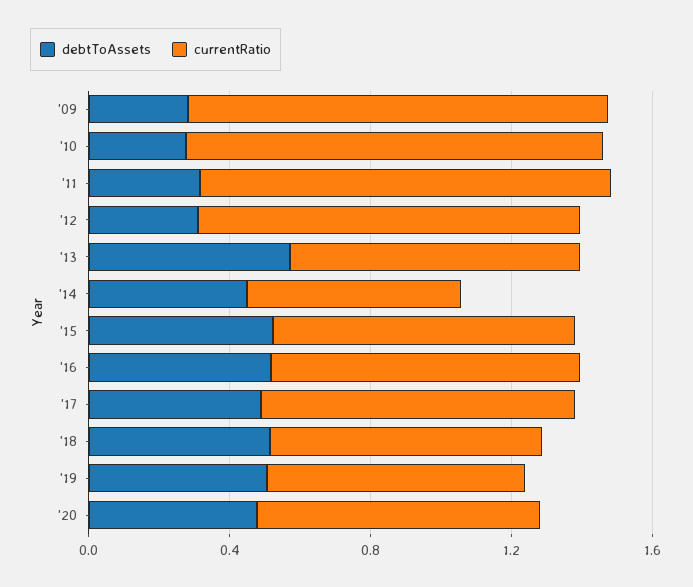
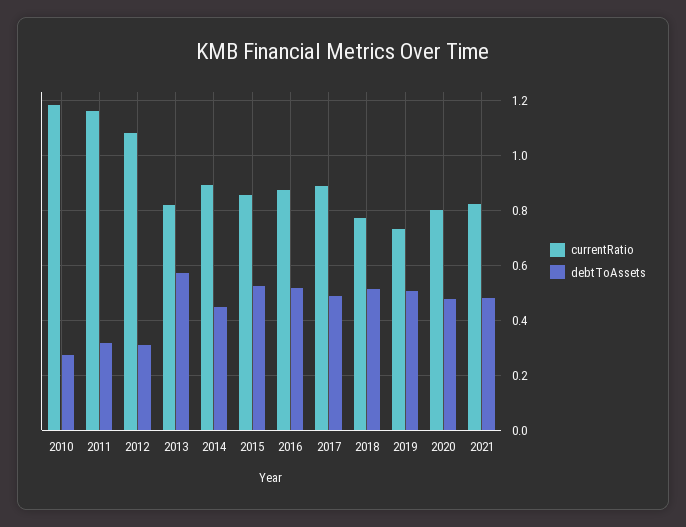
debtToAssets, '09: 0.3 -> none
currentRatio, '09: 1.2 -> none
currentRatio, '14: 0.6 -> 0.9
currentRatio, 2021: none -> 0.825
debtToAssets, 2021: none -> 0.475

